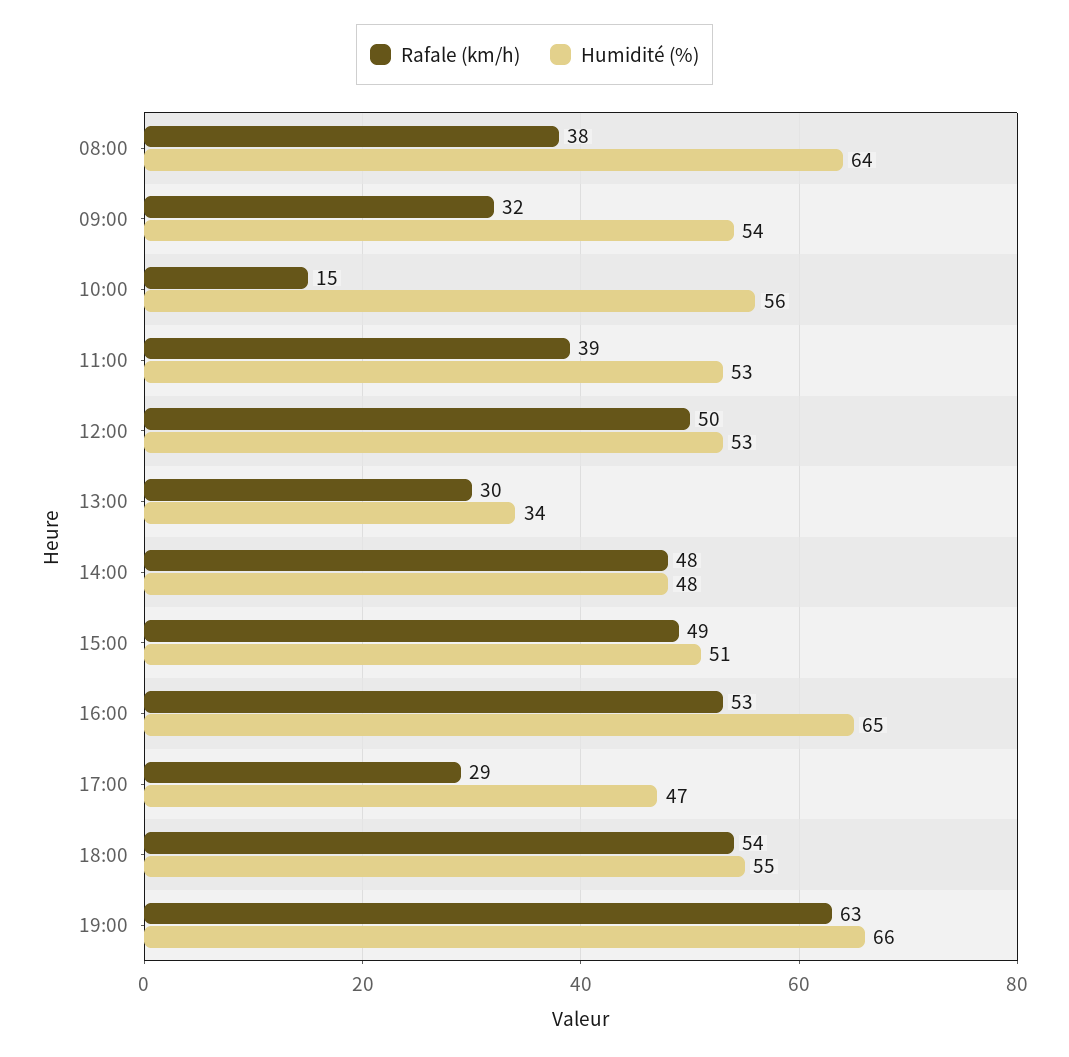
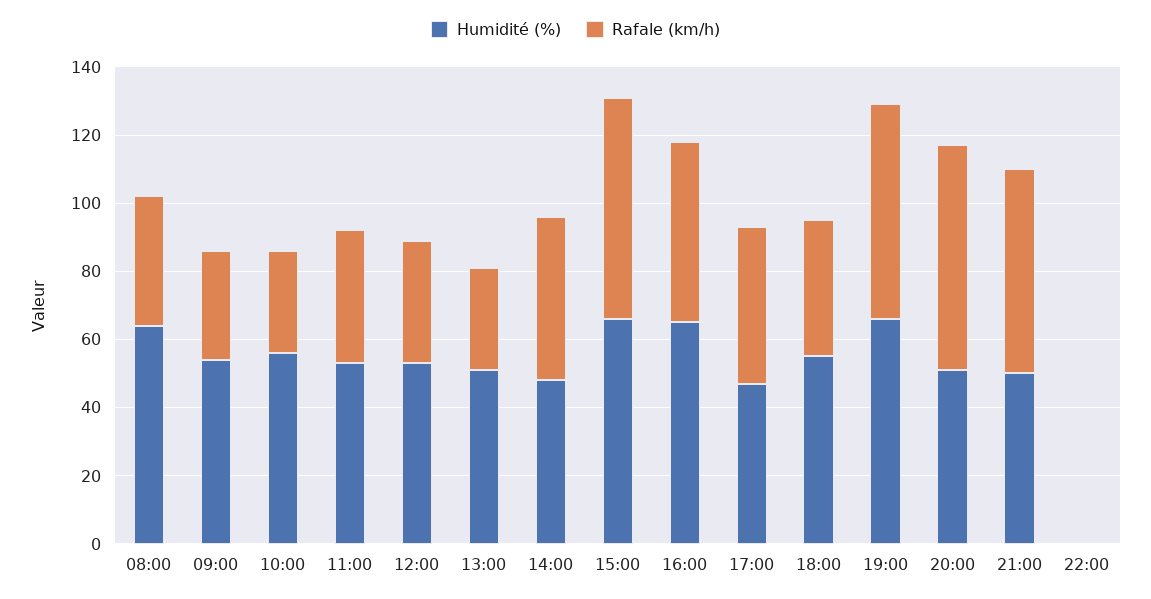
Rafale (km/h), 10:00: 15 -> 30
Rafale (km/h), 12:00: 50 -> 35
Humidité (%), 13:00: 34 -> 50
Rafale (km/h), 15:00: 49 -> 65
Humidité (%), 15:00: 51 -> 65
Rafale (km/h), 17:00: 29 -> 45
Rafale (km/h), 18:00: 54 -> 40
Humidité (%), 20:00: none -> 50
Rafale (km/h), 20:00: none -> 65
Humidité (%), 21:00: none -> 50
Rafale (km/h), 21:00: none -> 60
Humidité (%), 22:00: none -> 0
Rafale (km/h), 22:00: none -> 0

